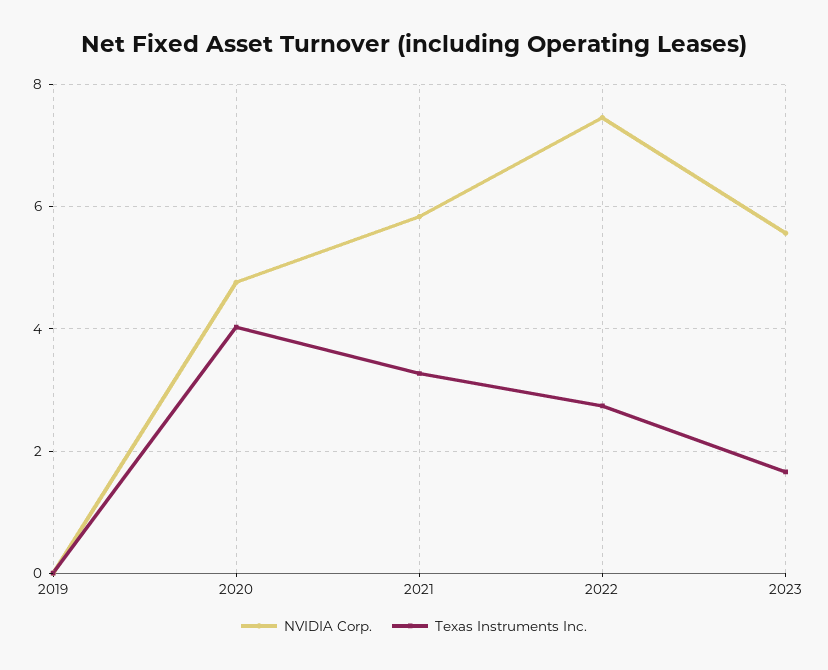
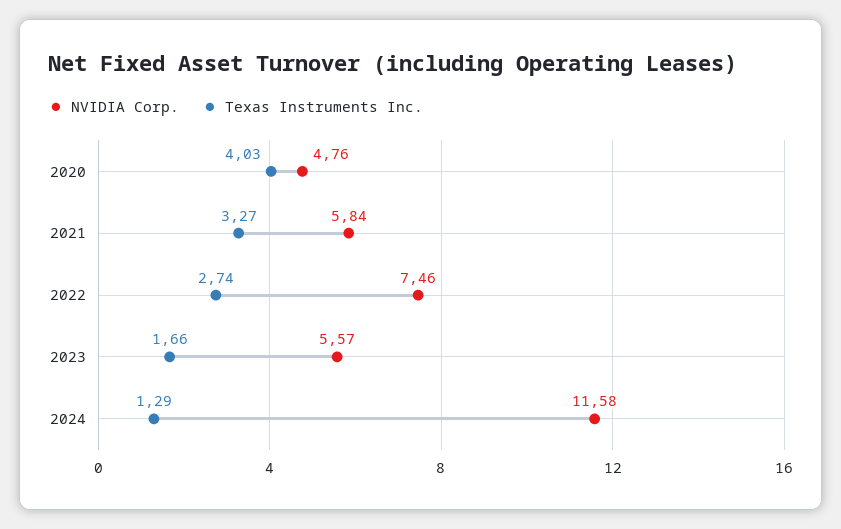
NVIDIA Corp., 2019: 0 -> none
Texas Instruments Inc., 2019: 0 -> none
NVIDIA Corp., 2024: none -> 11.58
Texas Instruments Inc., 2024: none -> 1.29

